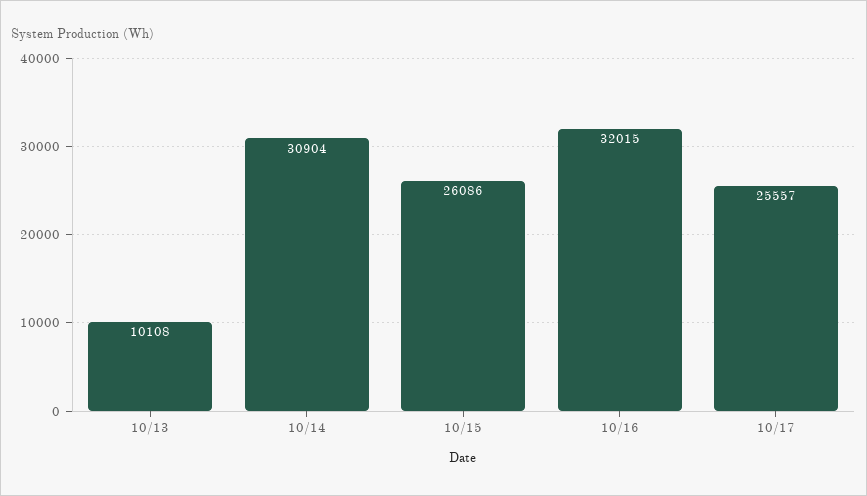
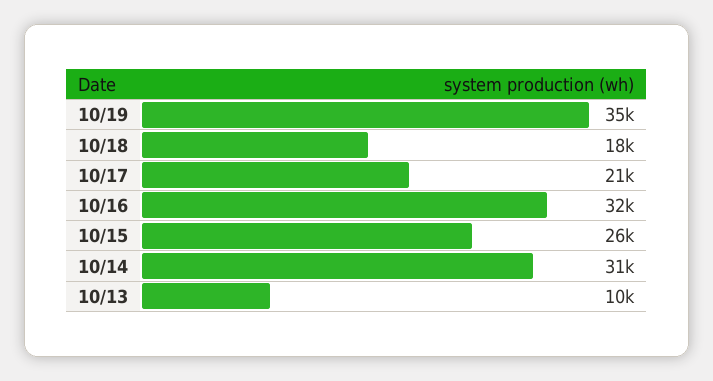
10/17: 25557 -> 21000
10/19: none -> 35000
10/18: none -> 18000

